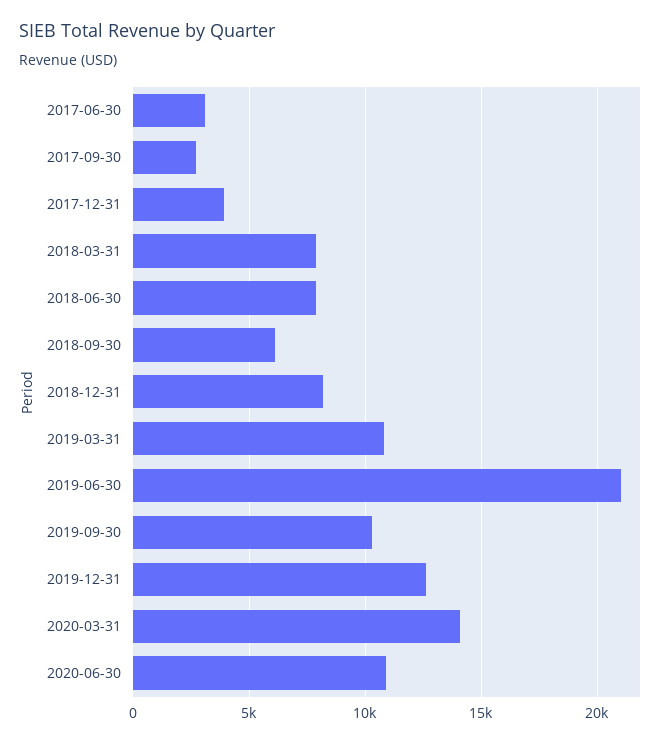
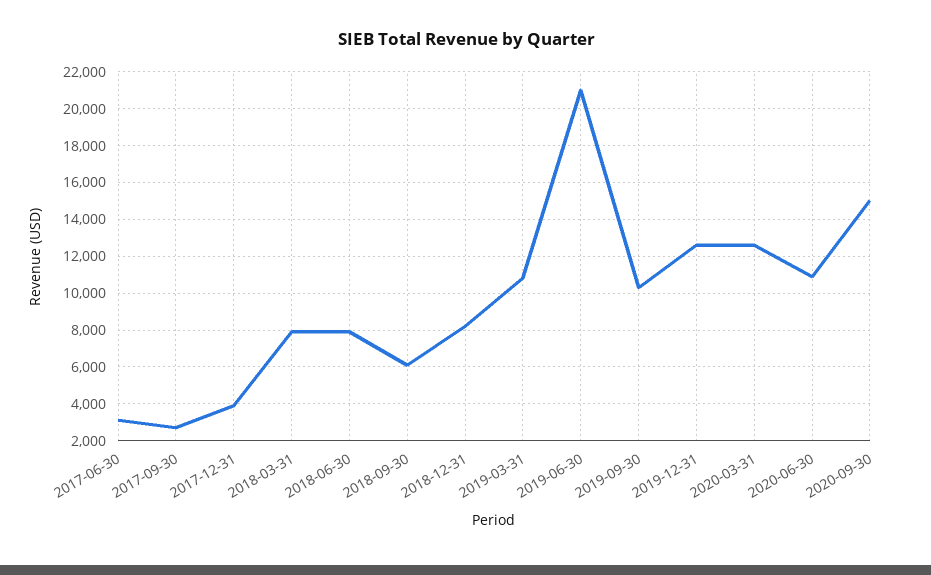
2020-03-31: 14000 -> 12500
2020-09-30: none -> 15000

